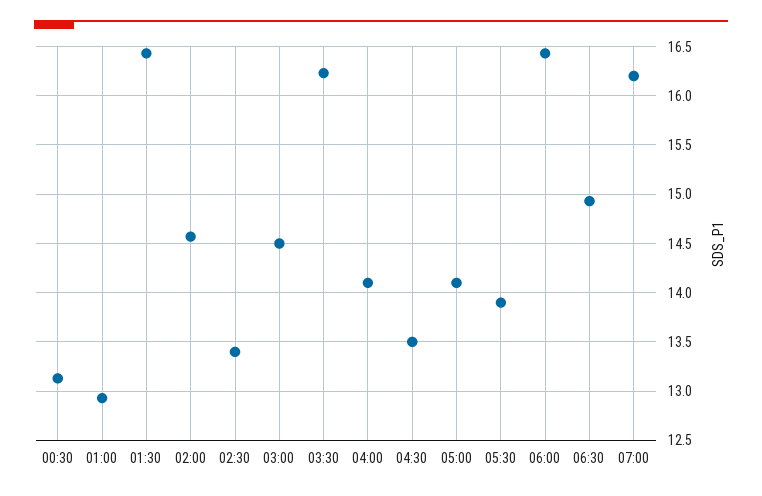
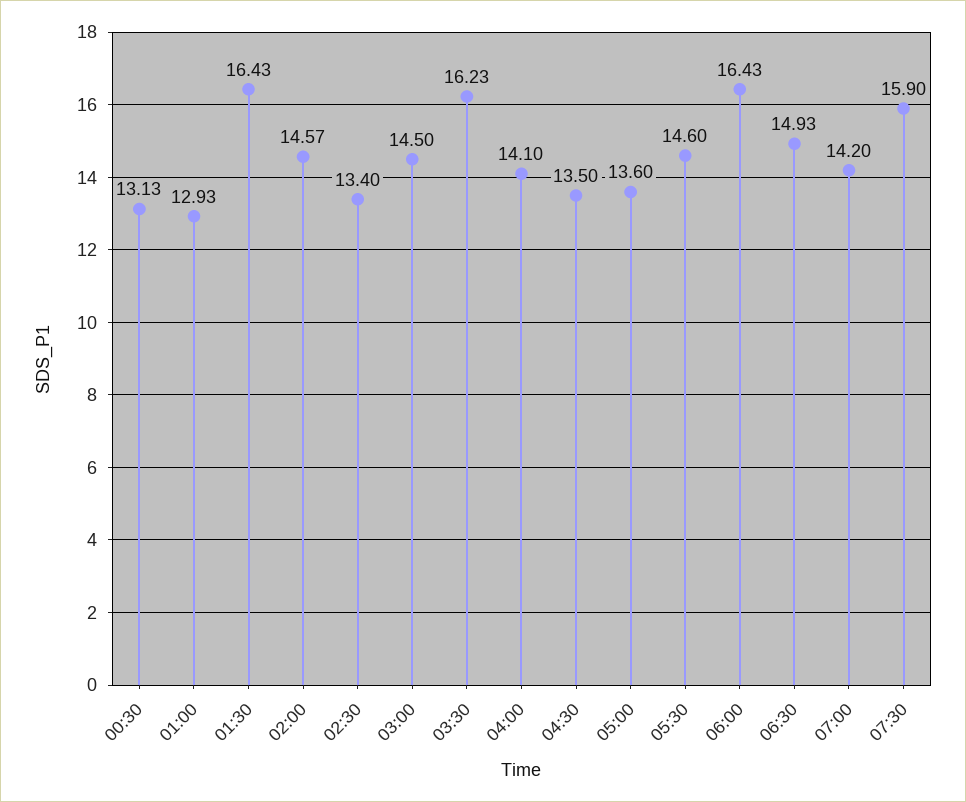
05:00: 14.1 -> 13.6
05:30: 13.9 -> 14.6
07:00: 16.2 -> 14.2
07:30: none -> 15.9

